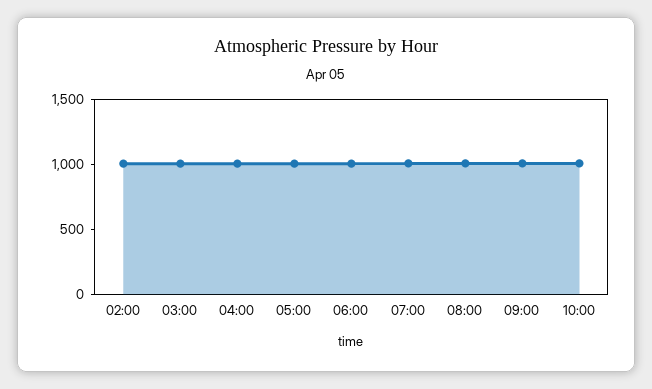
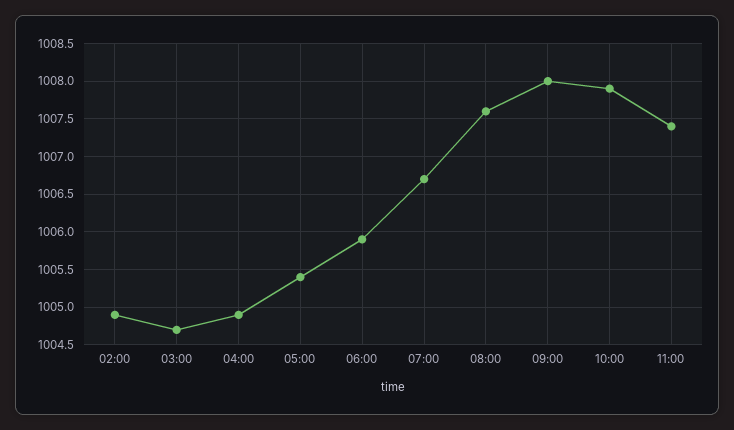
11:00: none -> 1007.4

